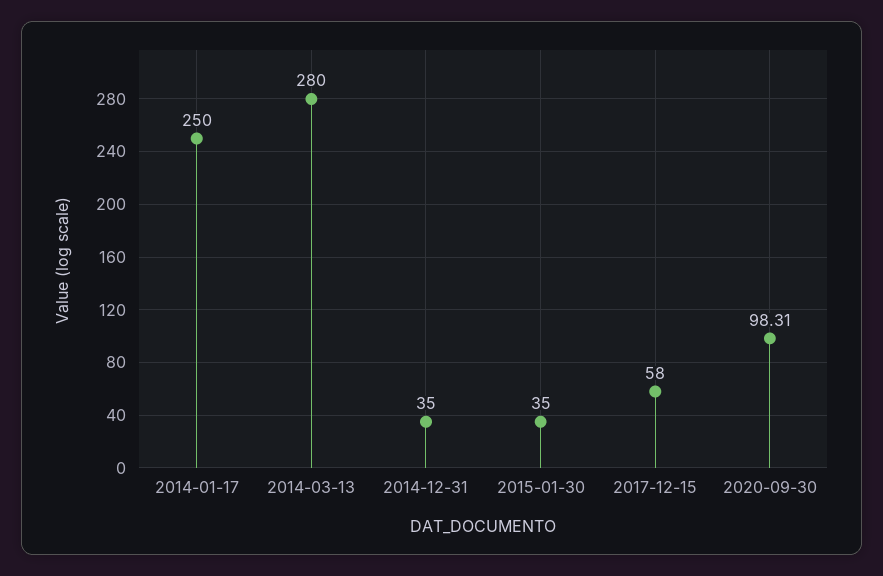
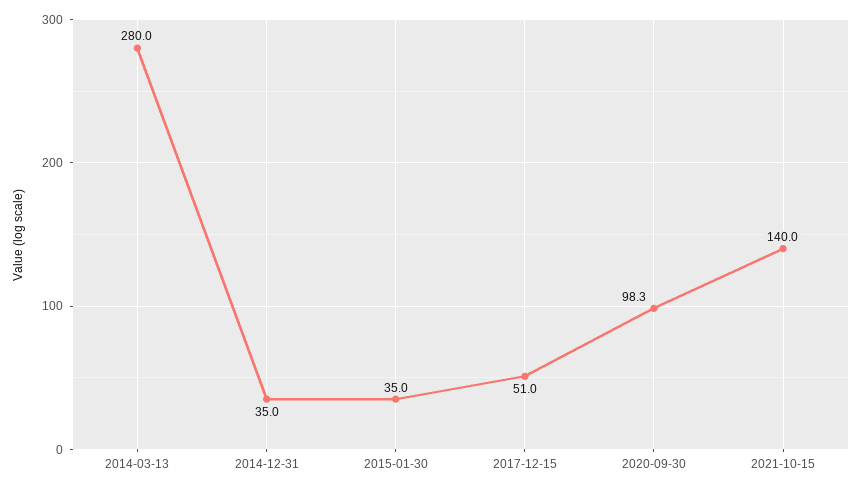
2014-01-17: 250 -> none
2017-12-15: 58 -> 51
2021-10-15: none -> 140

